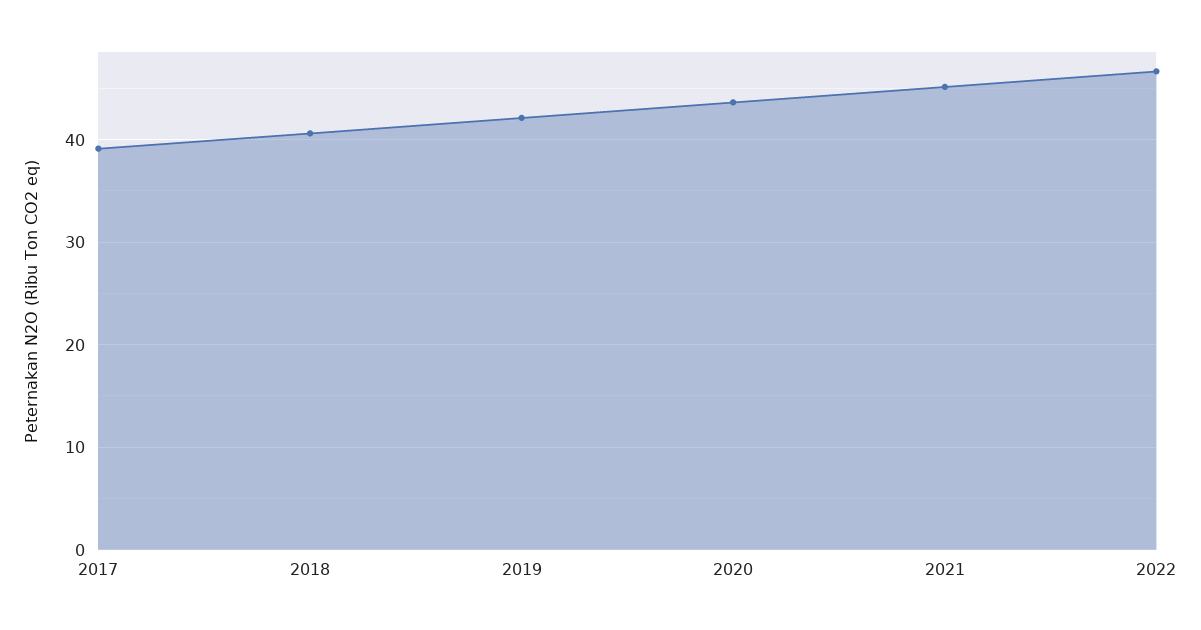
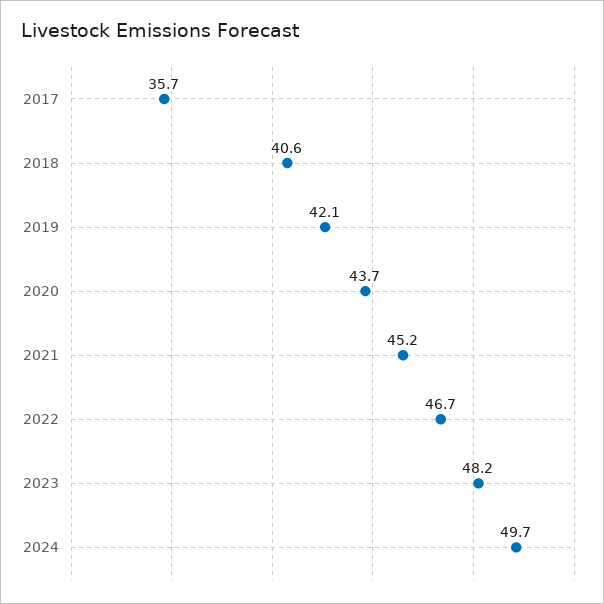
2017: 39 -> 35.7
2023: none -> 48.2
2024: none -> 49.7

